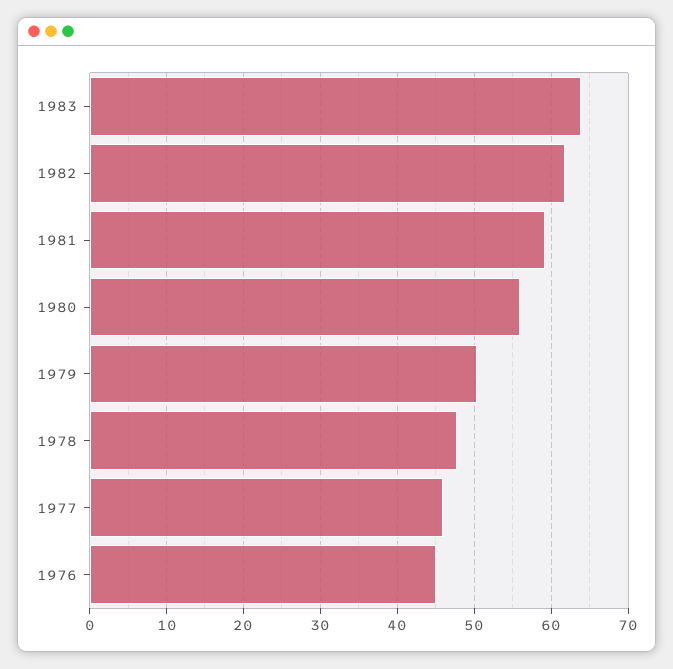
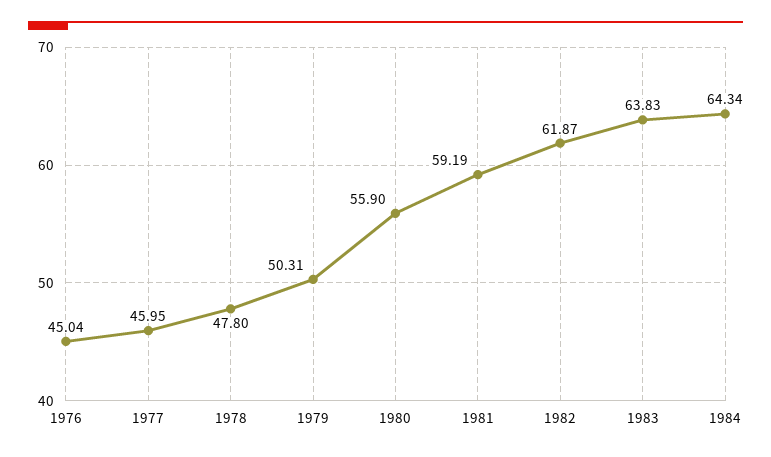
1984: none -> 64.34

